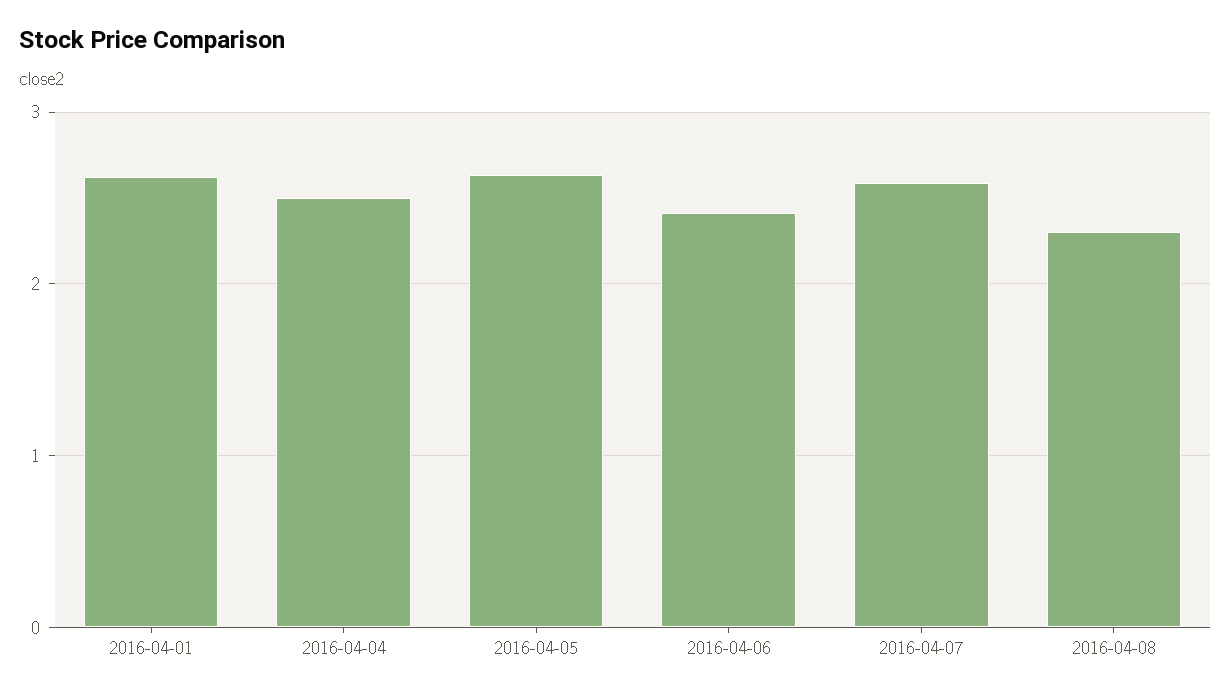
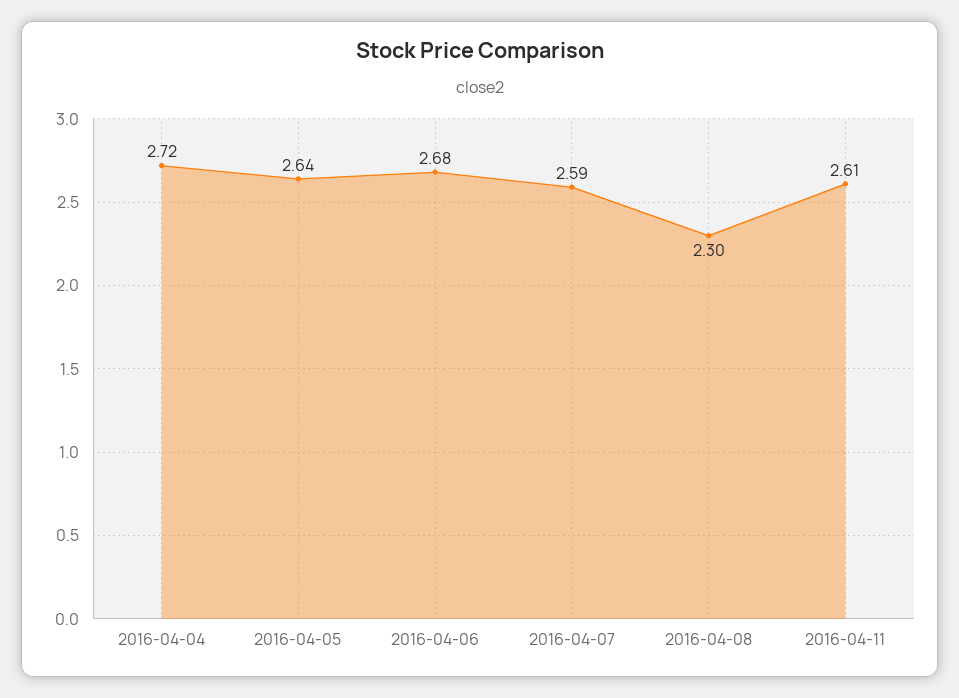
2016-04-01: 2.6 -> none
2016-04-04: 2.5 -> 2.72
2016-04-06: 2.4 -> 2.68
2016-04-11: none -> 2.61

